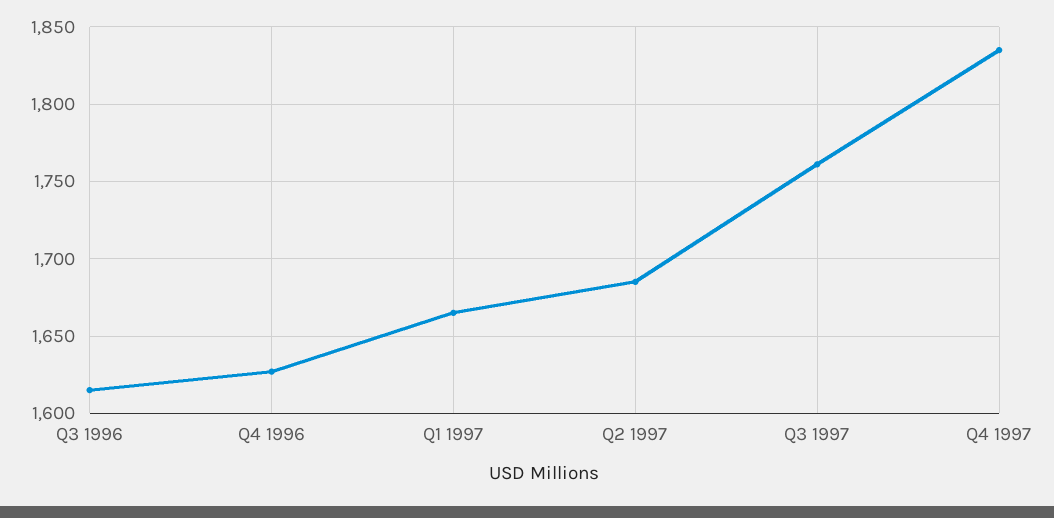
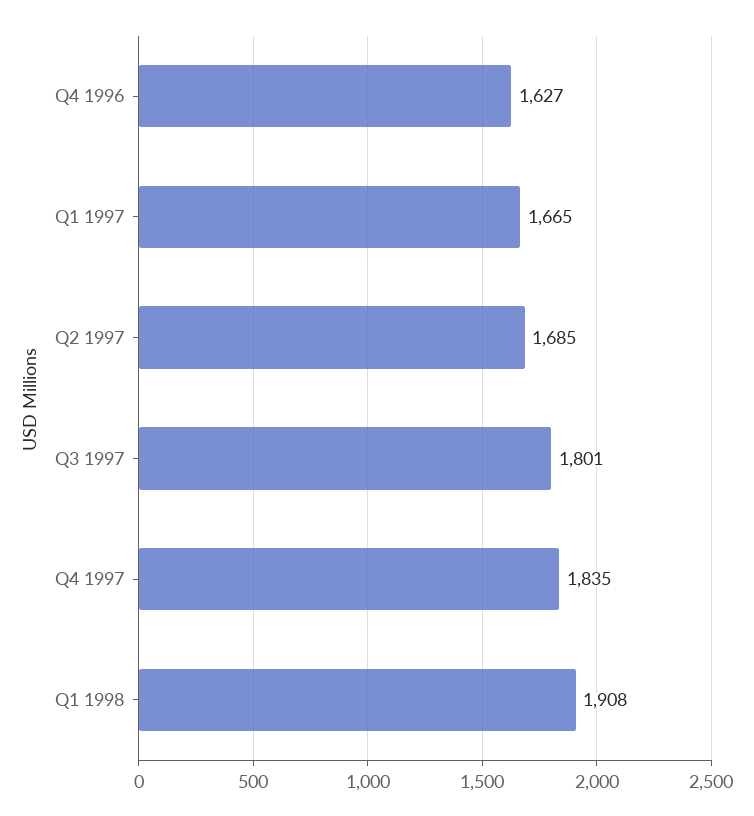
Q3 1996: 1615 -> none
Q3 1997: 1760 -> 1801
Q1 1998: none -> 1908

